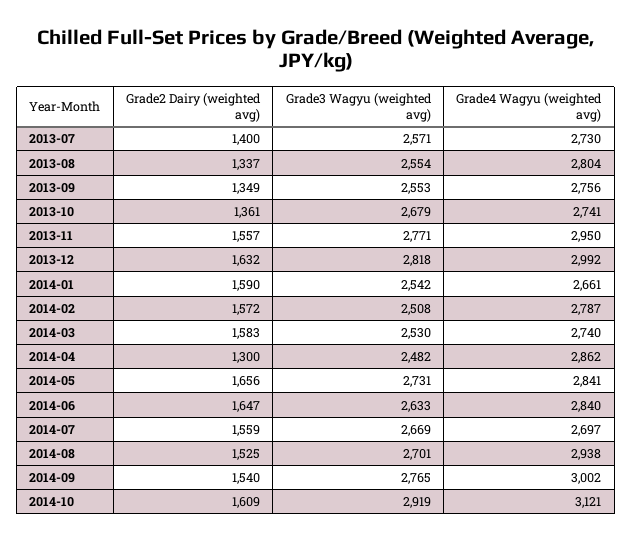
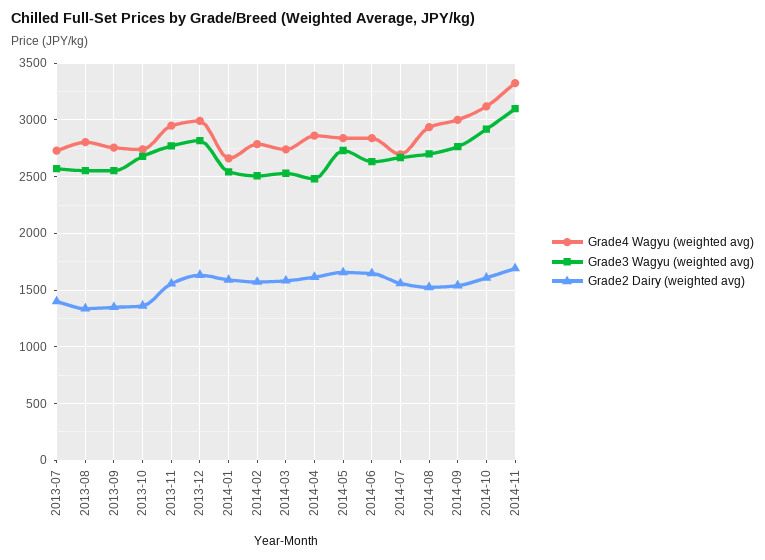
Grade2 Dairy (weighted avg), 2014-04: 1300 -> 1600
Grade4 Wagyu (weighted avg), 2014-11: none -> 3300
Grade3 Wagyu (weighted avg), 2014-11: none -> 3100
Grade2 Dairy (weighted avg), 2014-11: none -> 1700

